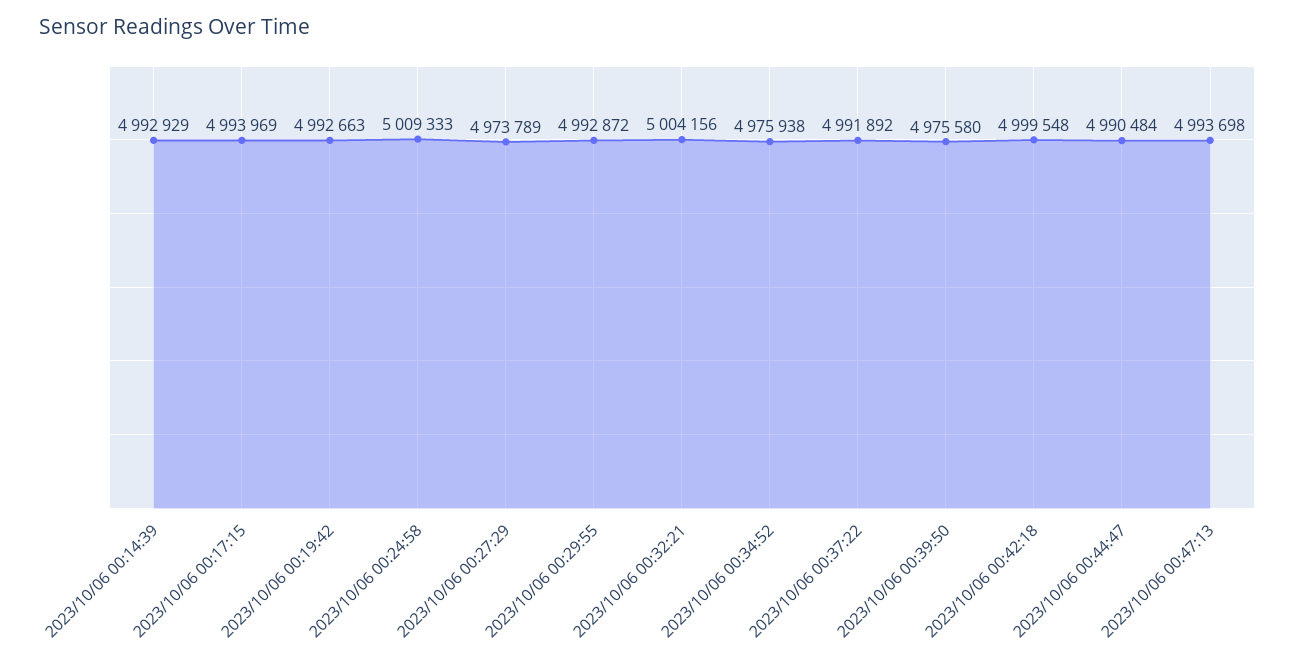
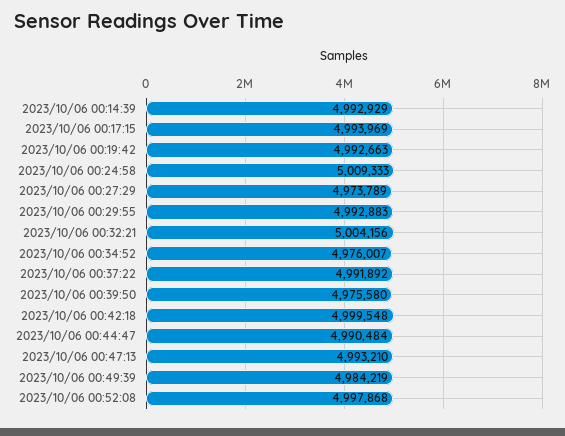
2023/10/06 00:29:55: 4992872 -> 4992883
2023/10/06 00:34:52: 4975938 -> 4976007
2023/10/06 00:47:13: 4993698 -> 4993210
2023/10/06 00:49:39: none -> 4984219
2023/10/06 00:52:08: none -> 4997868

